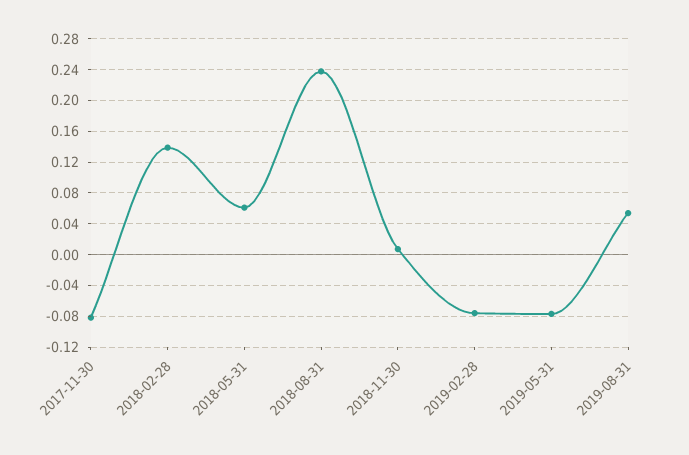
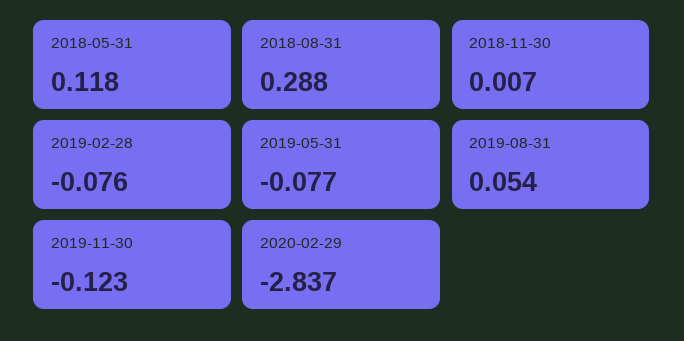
2017-11-30: -0.08 -> none
2018-02-28: 0.14 -> none
2018-05-31: 0.06 -> 0.118
2018-08-31: 0.24 -> 0.288
2019-11-30: none -> -0.123
2020-02-29: none -> -2.837

